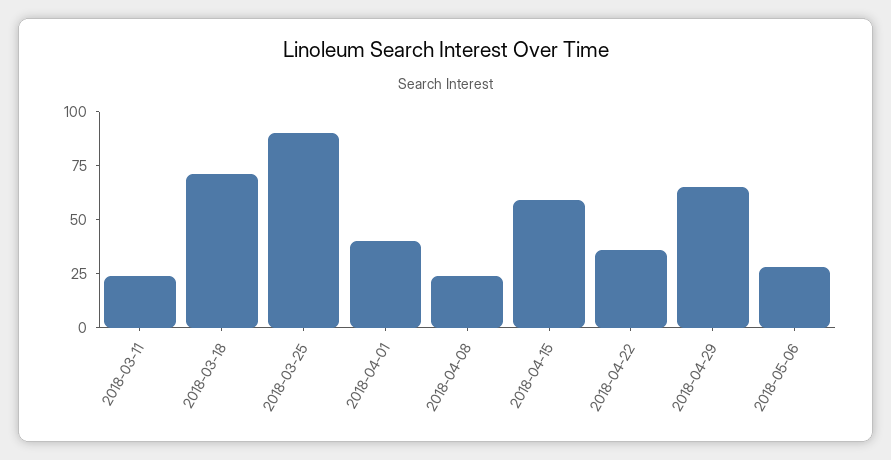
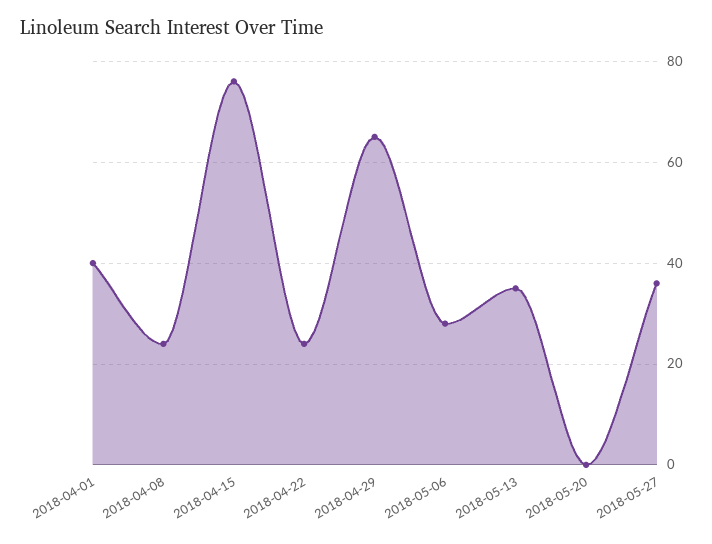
2018-03-11: 25 -> none
2018-03-18: 70 -> none
2018-03-25: 90 -> none
2018-04-15: 60 -> 75
2018-04-22: 35 -> 25
2018-05-13: none -> 35
2018-05-20: none -> 0
2018-05-27: none -> 35

